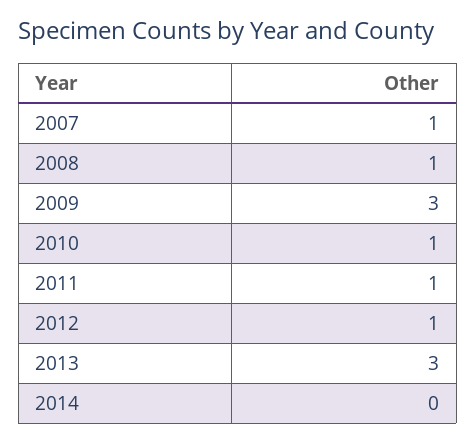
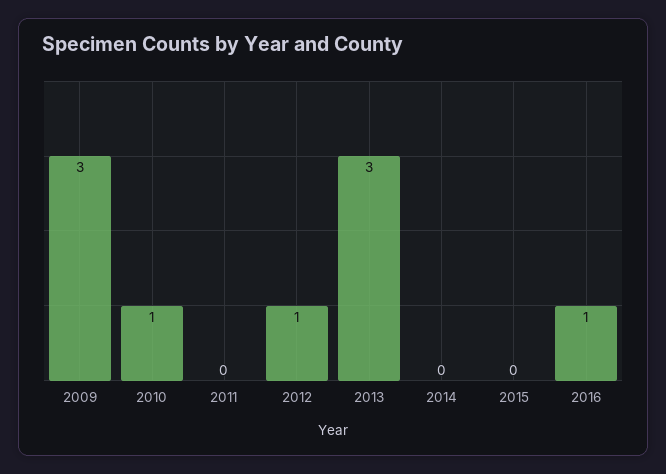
2007: 1 -> none
2008: 1 -> none
2011: 1 -> 0
2015: none -> 0
2016: none -> 1

